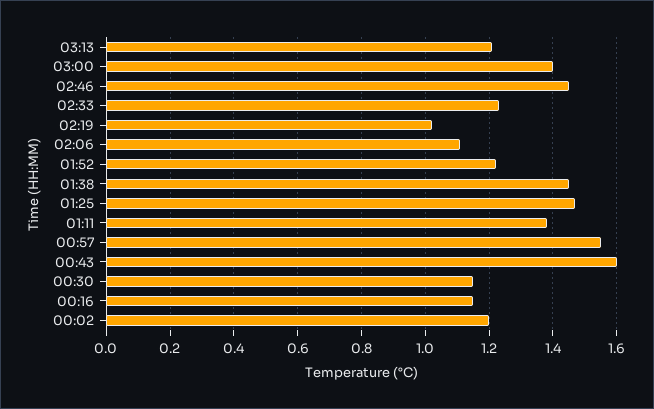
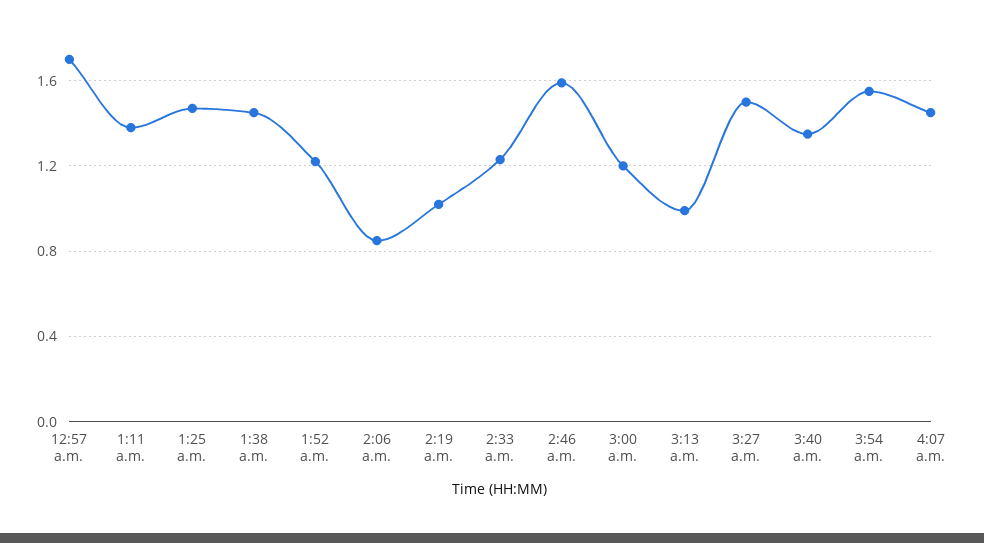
03:13: 1.2 -> 1
03:00: 1.4 -> 1.2
02:46: 1.45 -> 1.6
02:06: 1.1 -> 0.85
00:57: 1.55 -> 1.7
00:43: 1.6 -> none
00:30: 1.15 -> none
00:16: 1.15 -> none
00:02: 1.2 -> none
3:27 a.m.: none -> 1.5
3:40 a.m.: none -> 1.35
3:54 a.m.: none -> 1.55
4:07 a.m.: none -> 1.45

